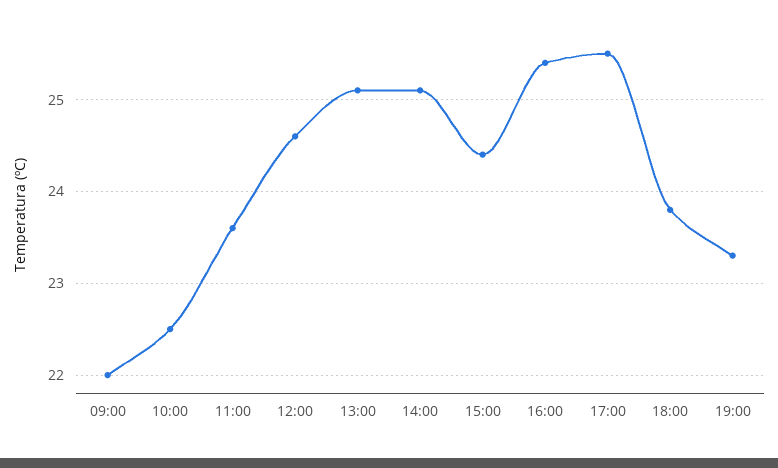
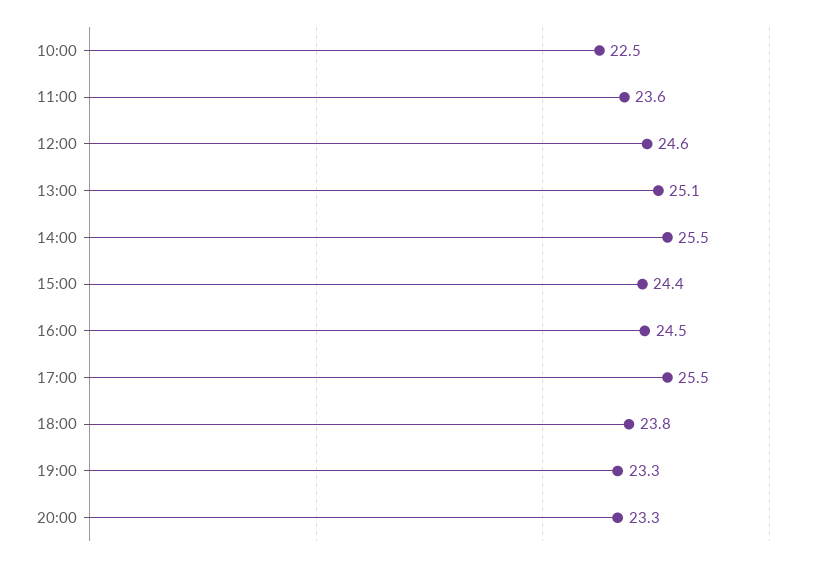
09:00: 22 -> none
14:00: 25.1 -> 25.5
16:00: 25.4 -> 24.5
20:00: none -> 23.3

